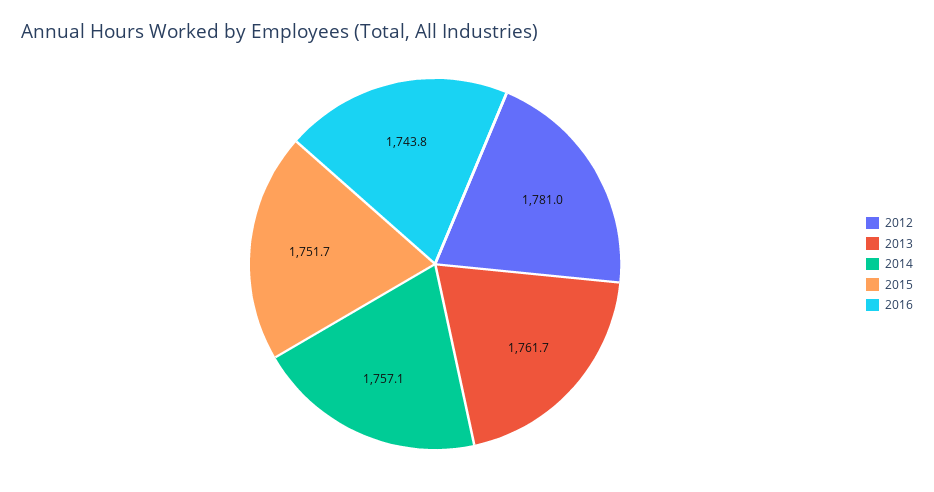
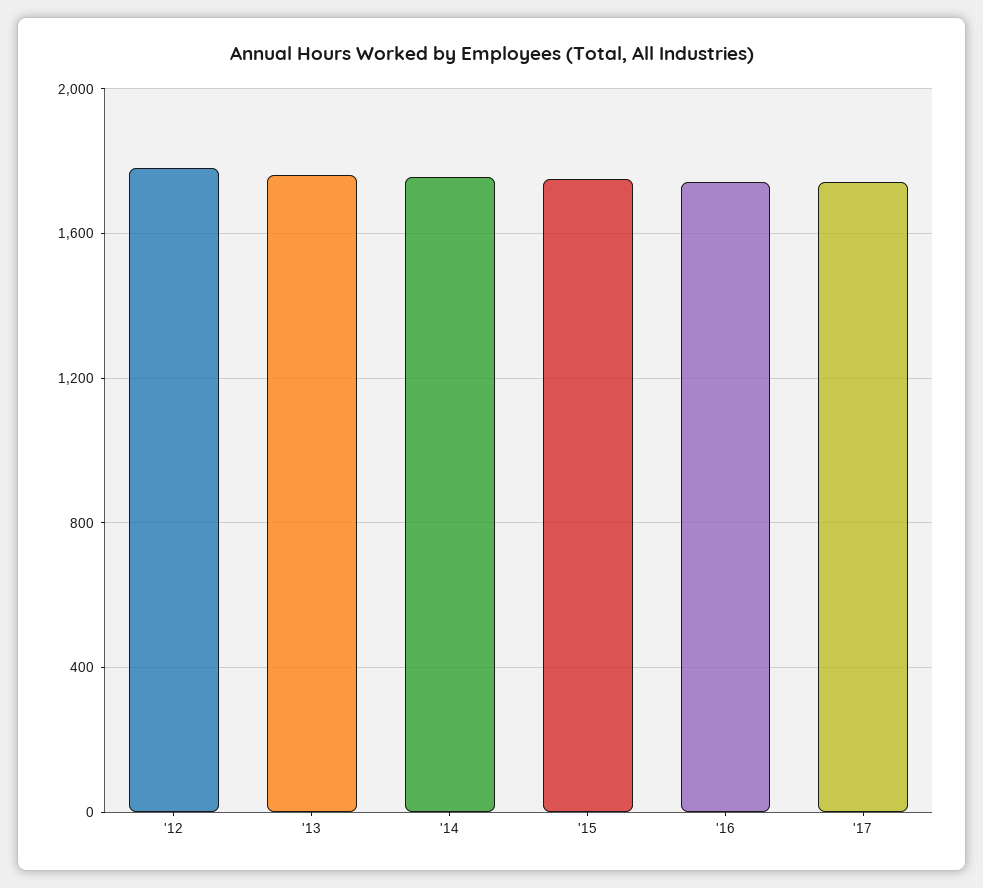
'17: none -> 1750

